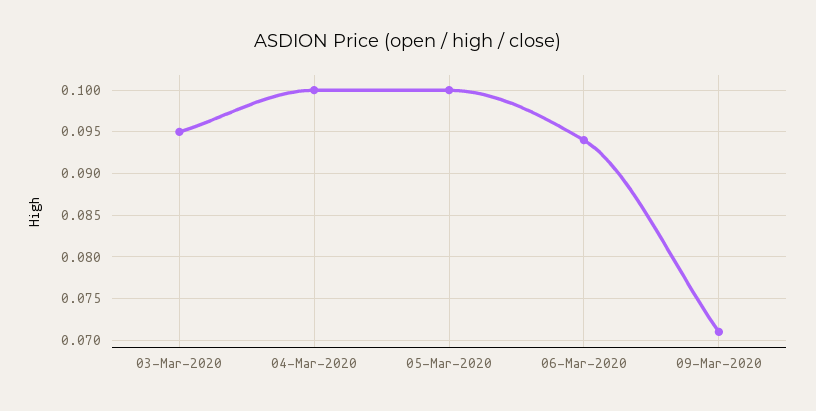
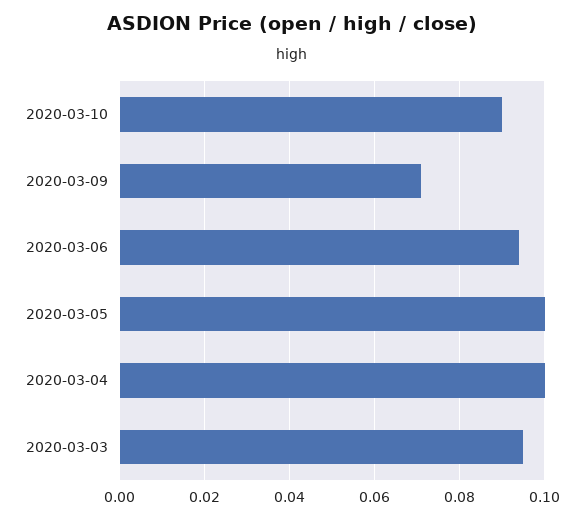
2020-03-10: none -> 0.09

